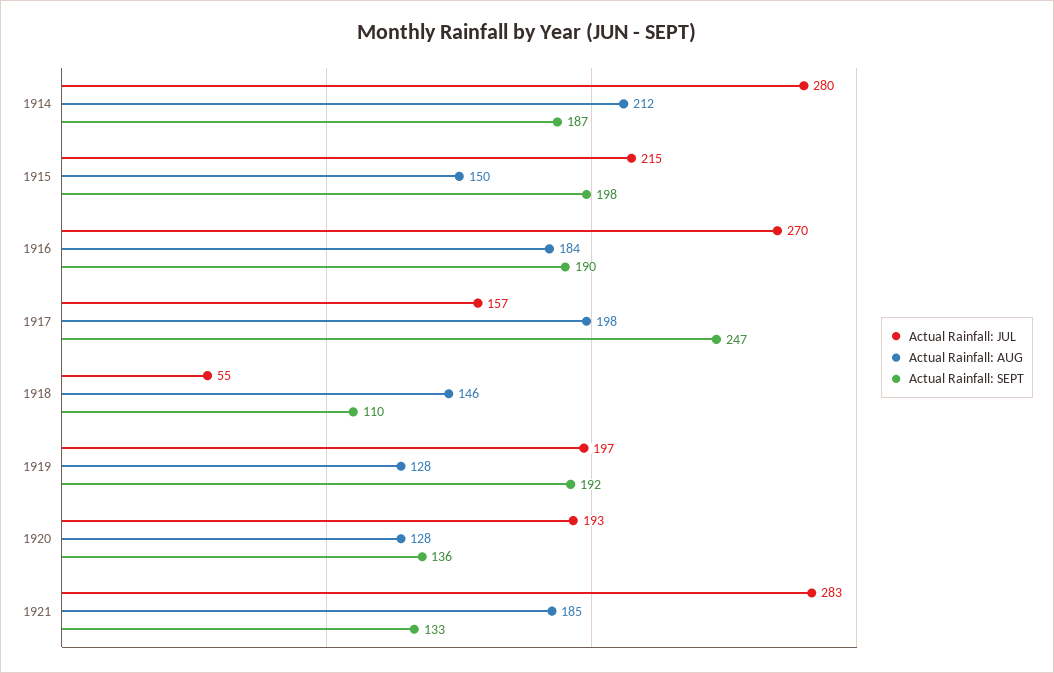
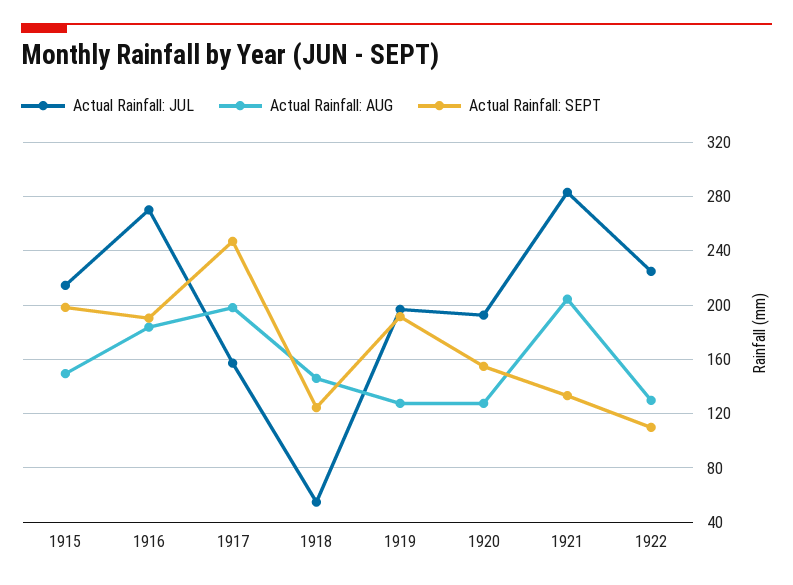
Actual Rainfall: JUL, 1914: 280 -> none
Actual Rainfall: AUG, 1914: 212 -> none
Actual Rainfall: SEPT, 1914: 187 -> none
Actual Rainfall: SEPT, 1918: 110 -> 125
Actual Rainfall: SEPT, 1920: 136 -> 155
Actual Rainfall: AUG, 1921: 185 -> 205
Actual Rainfall: JUL, 1922: none -> 225
Actual Rainfall: AUG, 1922: none -> 130
Actual Rainfall: SEPT, 1922: none -> 110

